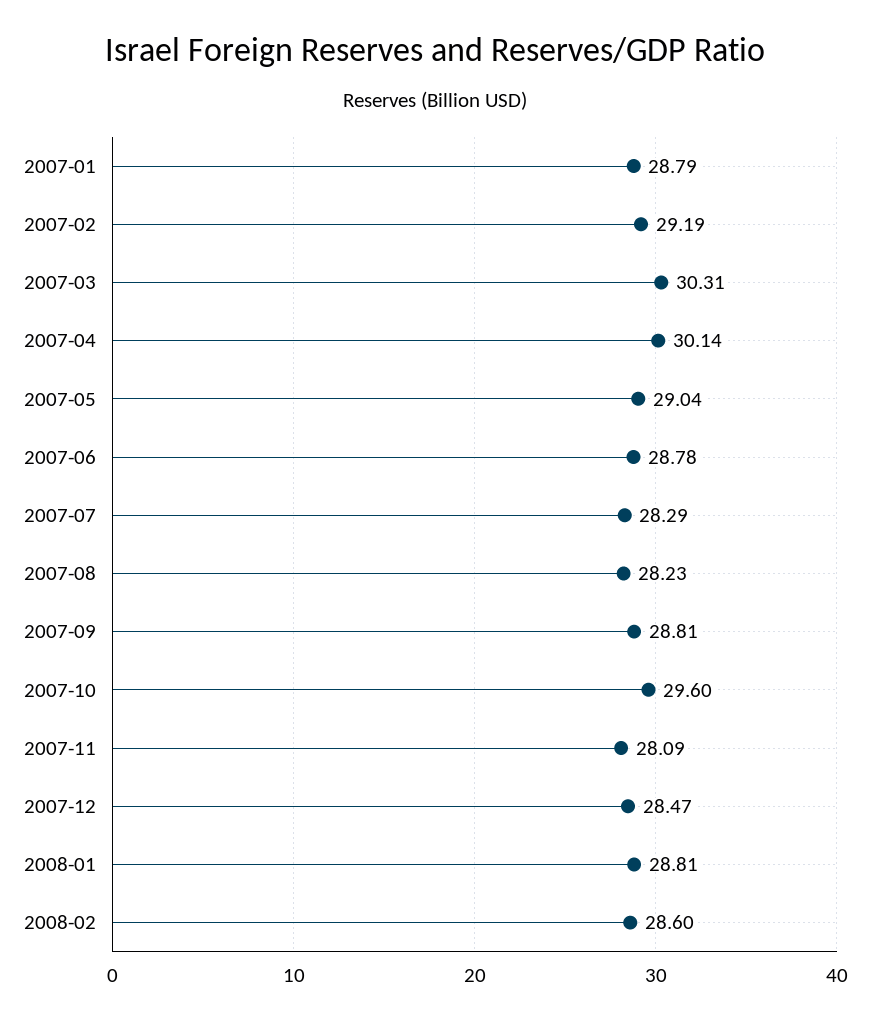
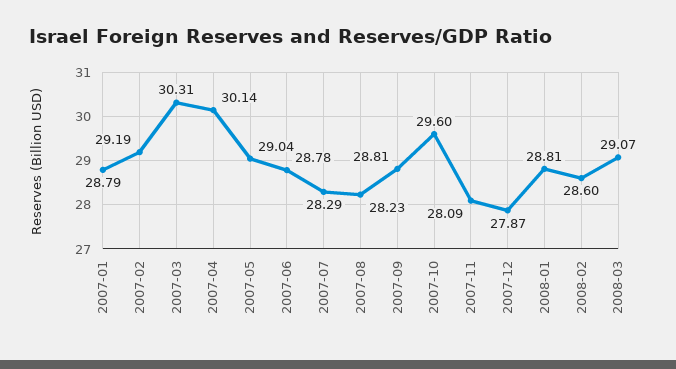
2007-12: 28.47 -> 27.87
2008-03: none -> 29.07

